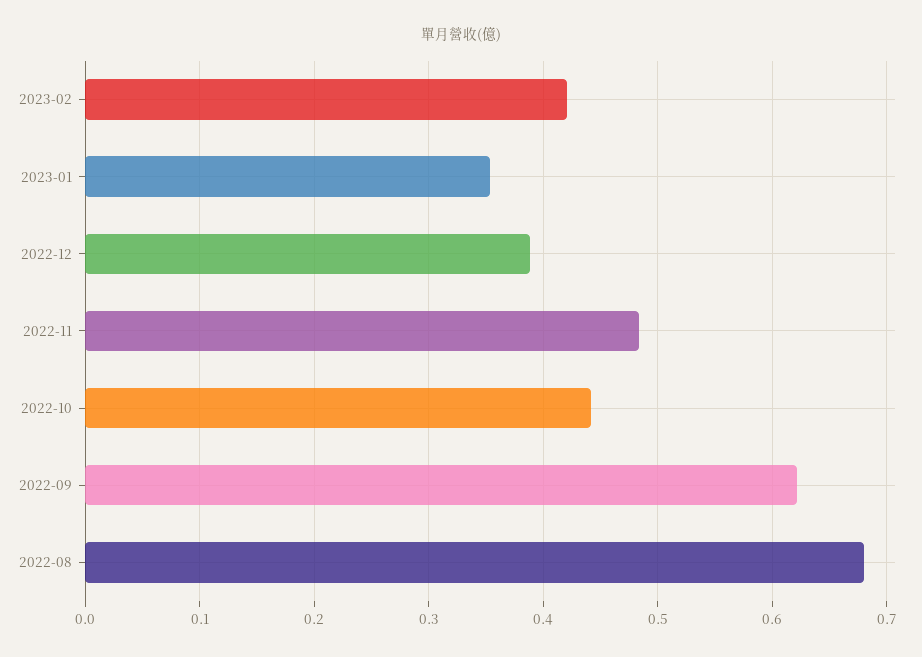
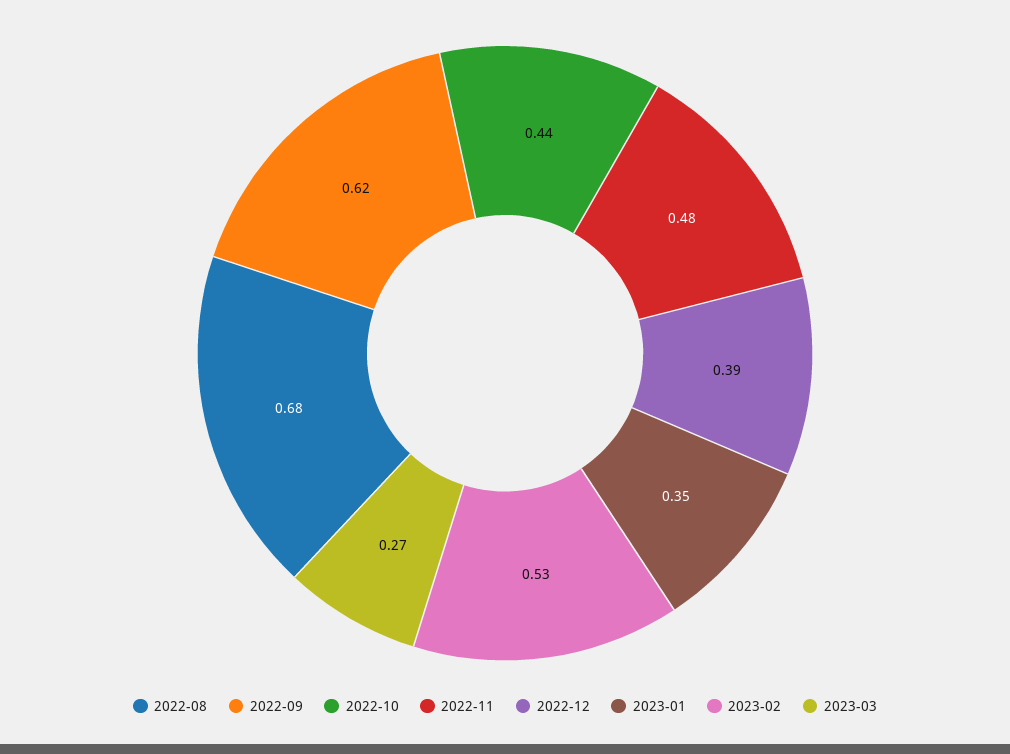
2023-02: 0.42 -> 0.53
2023-03: none -> 0.27

